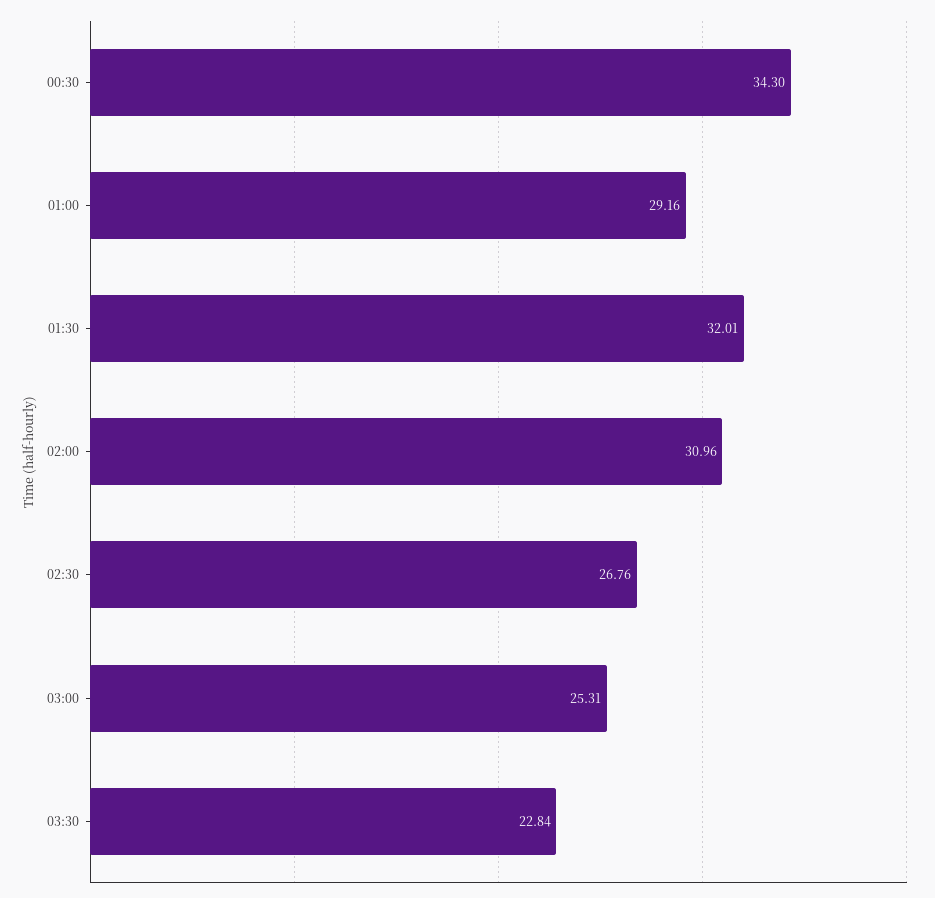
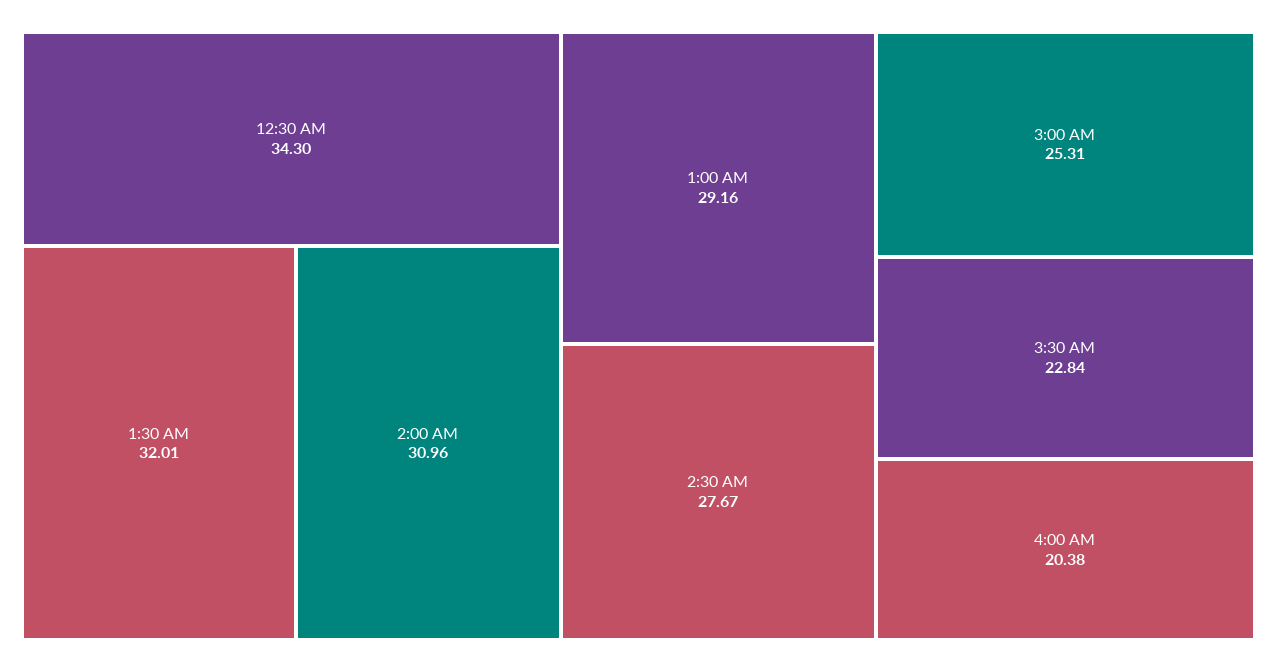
02:30: 26.76 -> 27.67
4:00 AM: none -> 20.38

